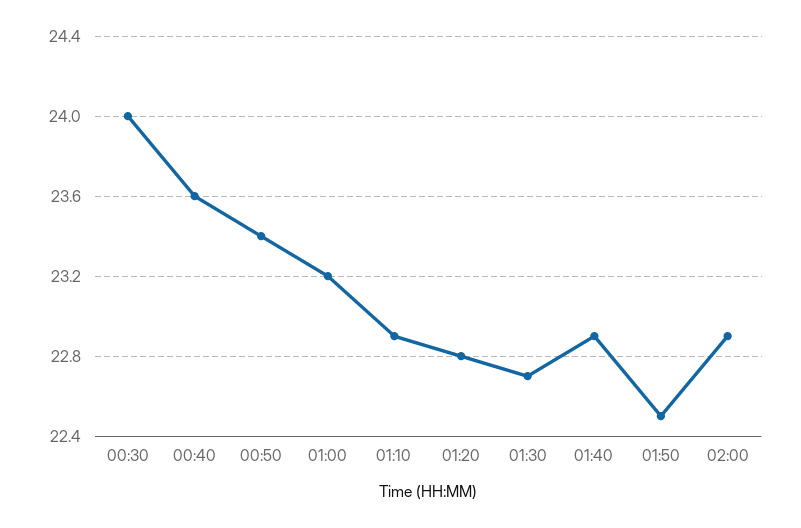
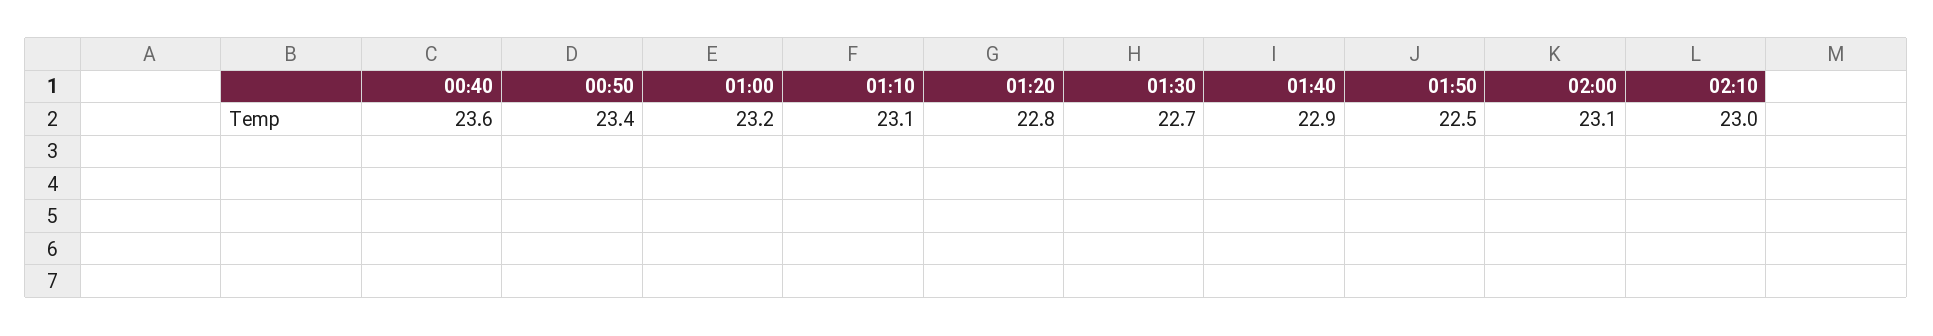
00:30: 24 -> none
01:10: 22.9 -> 23.1
02:00: 22.9 -> 23.1
02:10: none -> 23

